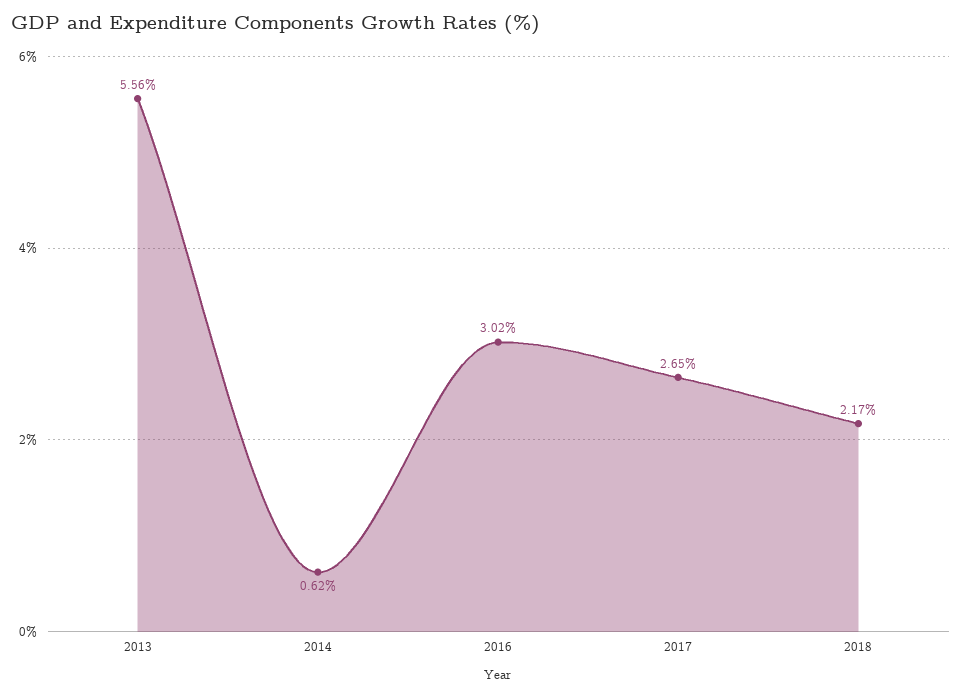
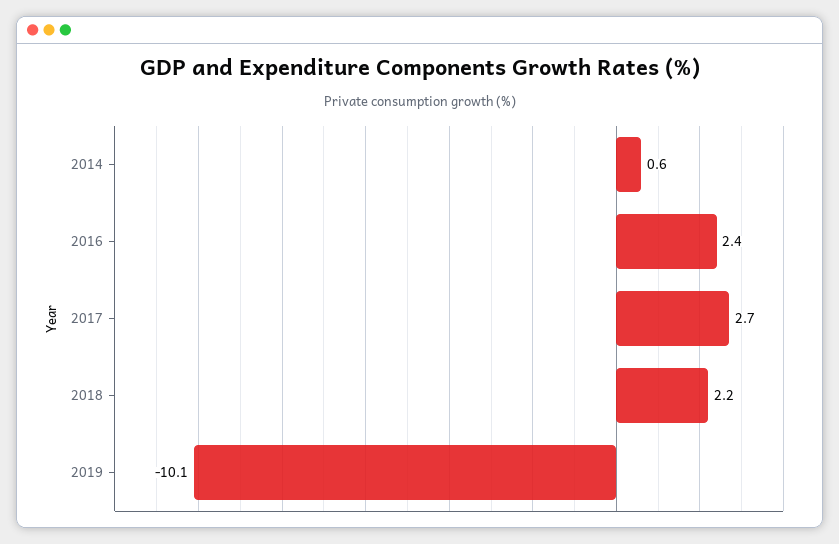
2013: 5.56 -> none
2016: 3.02 -> 2.4
2019: none -> -10.1

